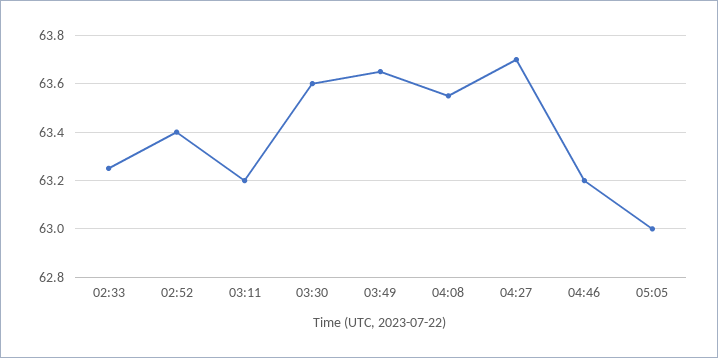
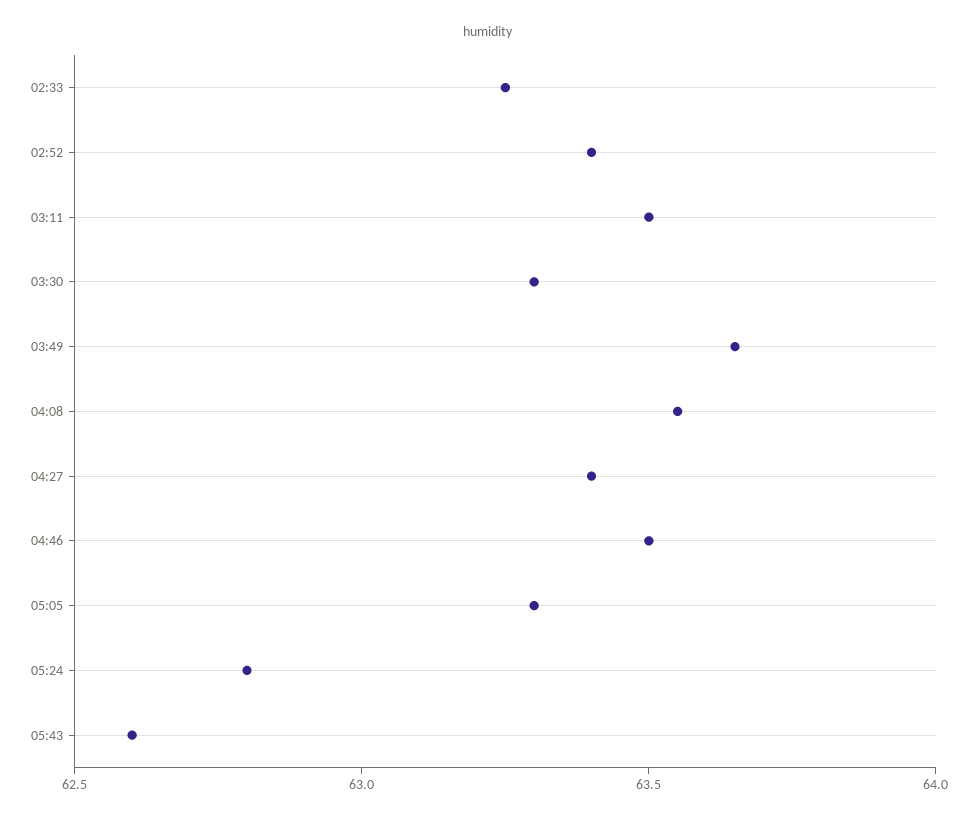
03:11: 63.2 -> 63.5
03:30: 63.6 -> 63.3
04:27: 63.7 -> 63.4
04:46: 63.2 -> 63.5
05:05: 63 -> 63.3
05:24: none -> 62.8
05:43: none -> 62.6

